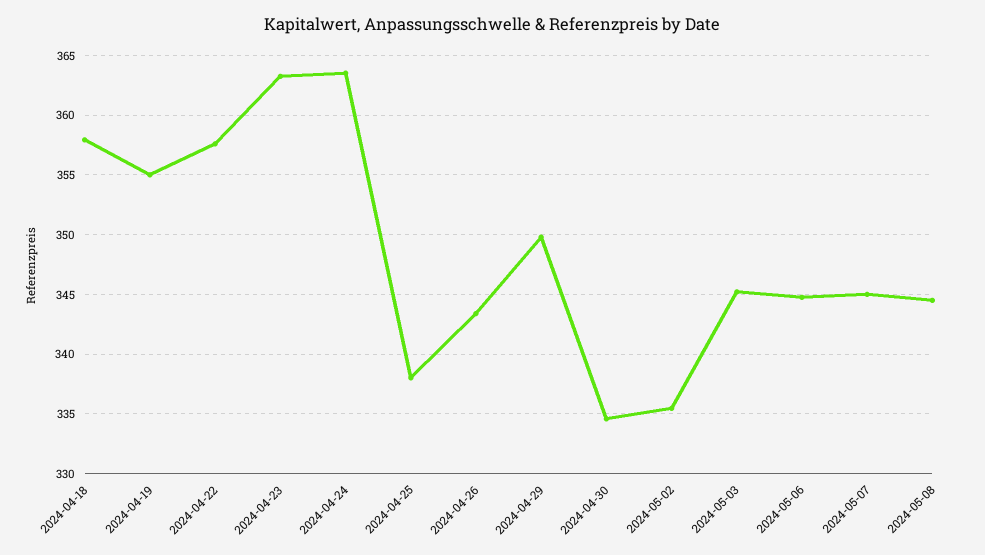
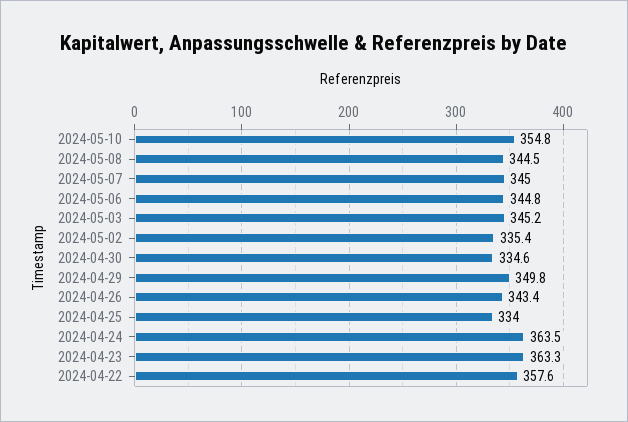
2024-04-18: 358 -> none
2024-04-19: 355 -> none
2024-04-25: 338 -> 334
2024-05-10: none -> 354.8

